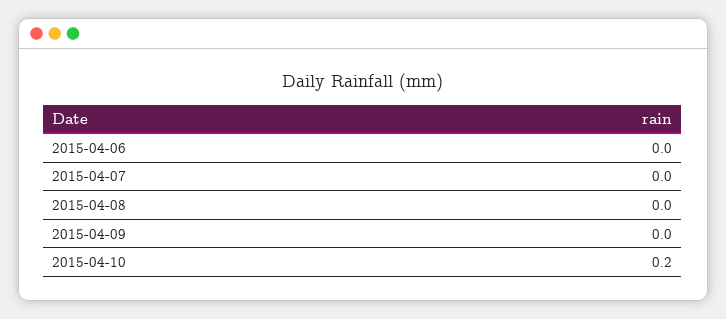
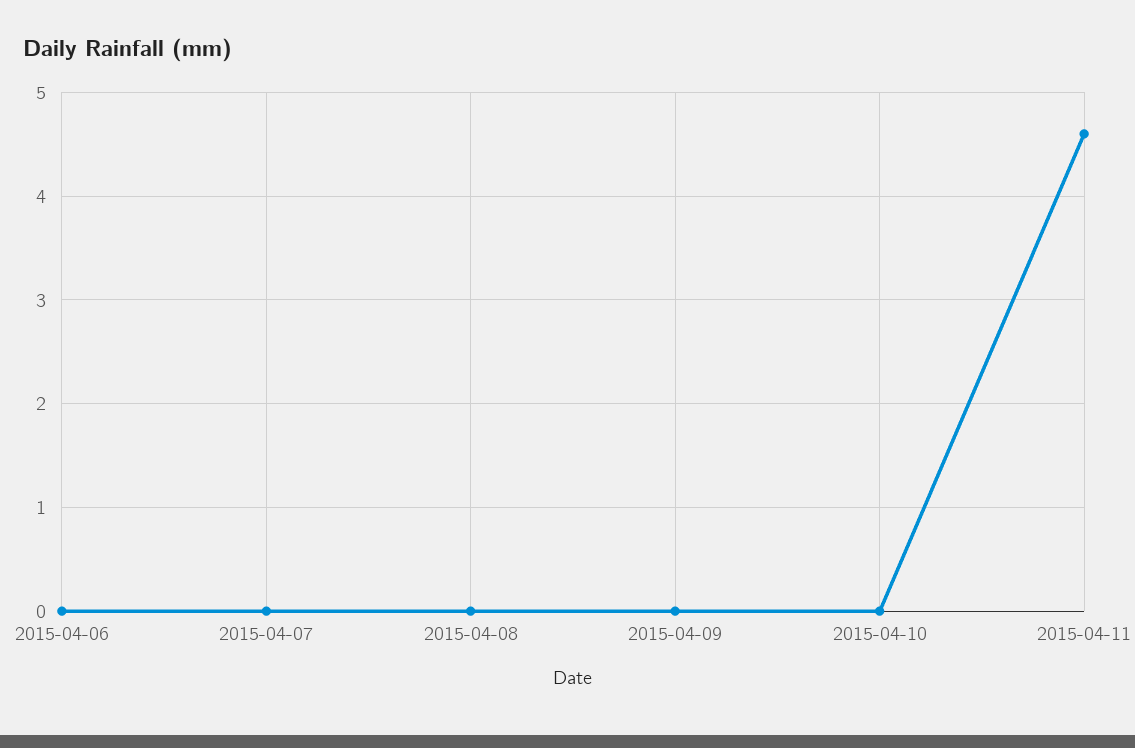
2015-04-10: 0.2 -> 0
2015-04-11: none -> 4.6

